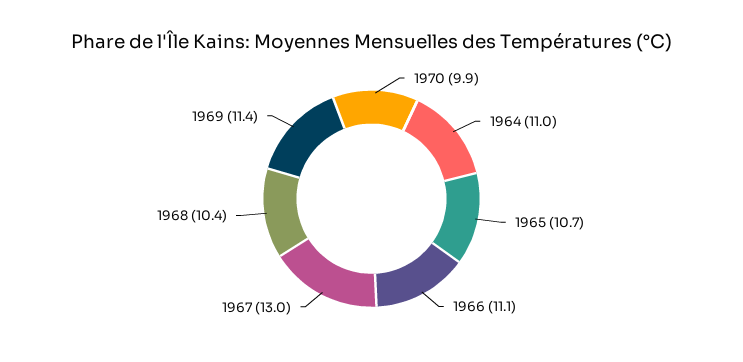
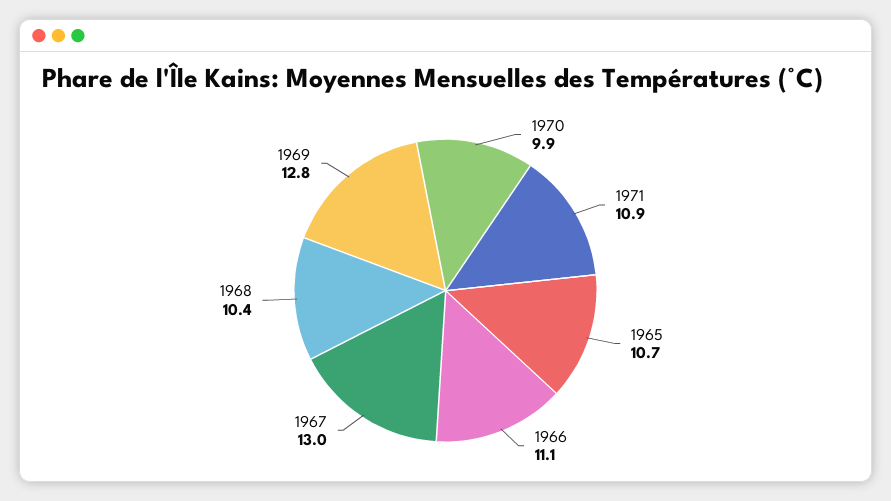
1964: 11 -> none
1969: 11.4 -> 12.8
1971: none -> 10.9

